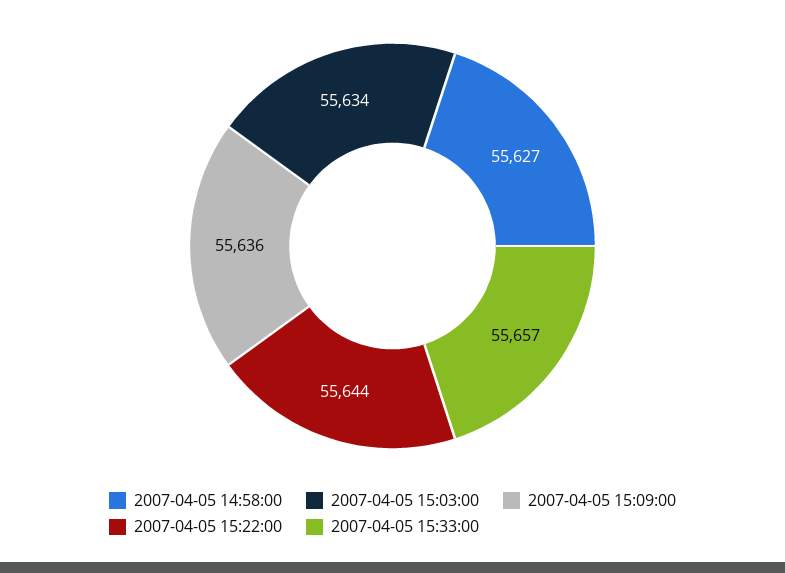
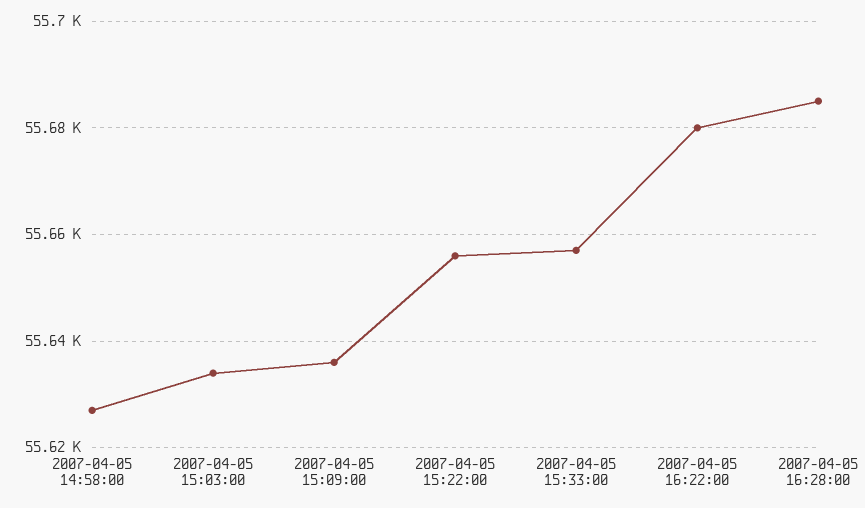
2007-04-05 15:22:00: 55644 -> 55655
2007-04-05 16:22:00: none -> 55680
2007-04-05 16:28:00: none -> 55685

